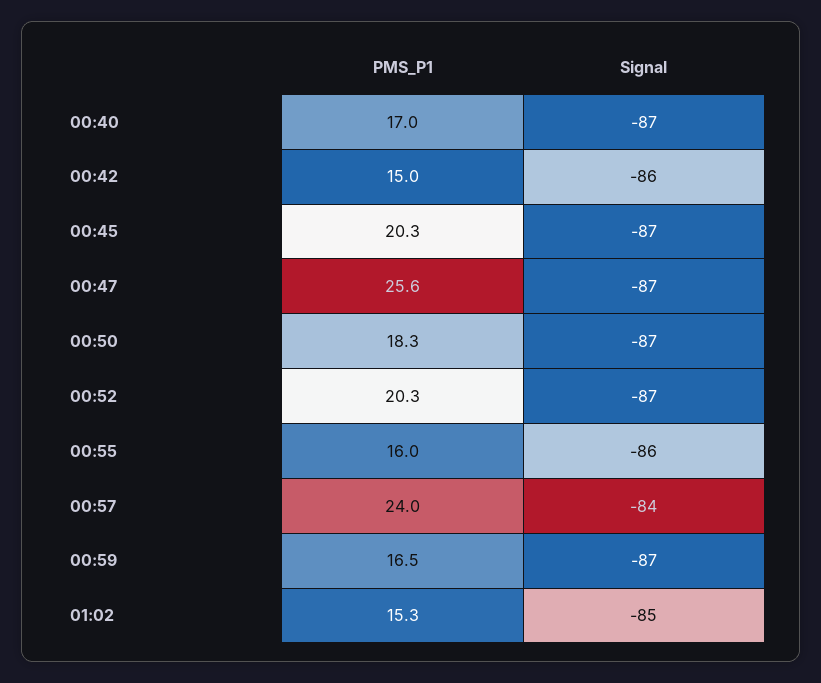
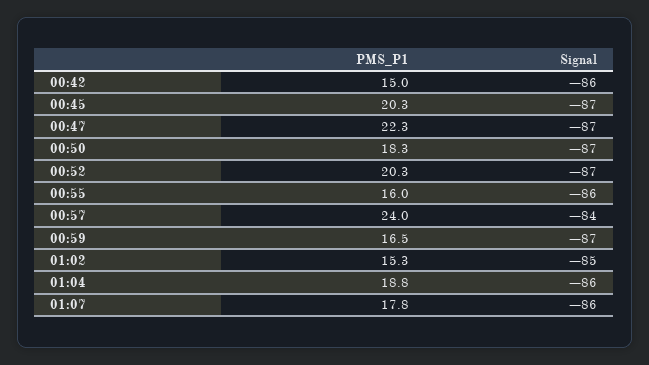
PMS_P1, 00:40: 17 -> none
Signal, 00:40: -87 -> none
PMS_P1, 00:47: 25.6 -> 22.3
PMS_P1, 01:04: none -> 18.8
Signal, 01:04: none -> -86
PMS_P1, 01:07: none -> 17.8
Signal, 01:07: none -> -86

